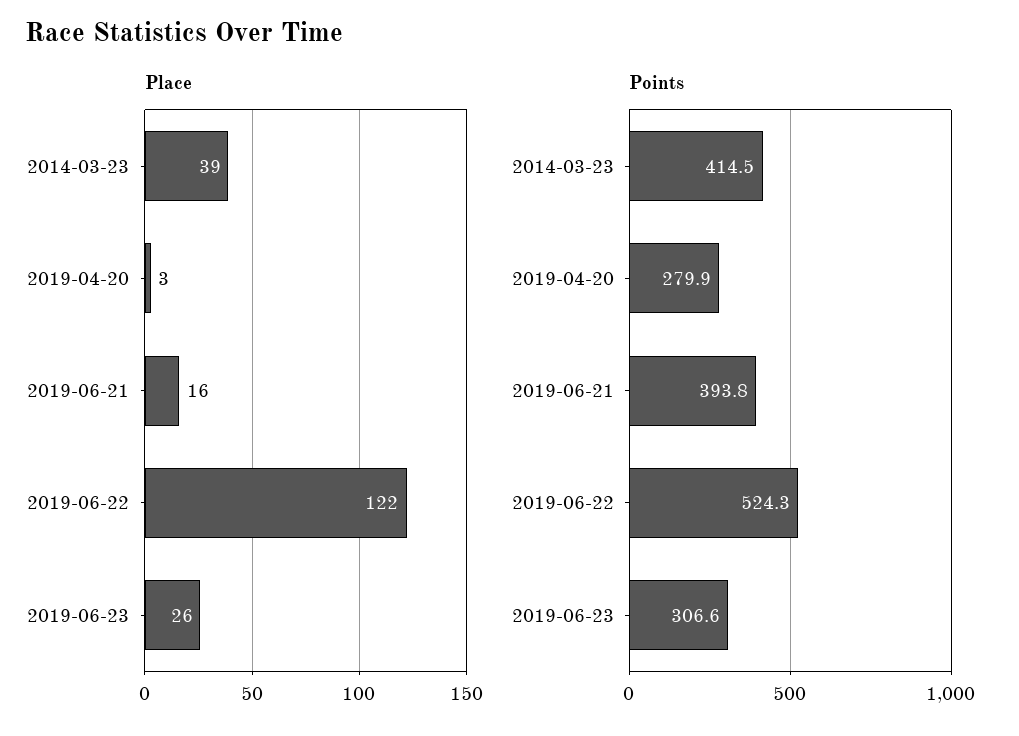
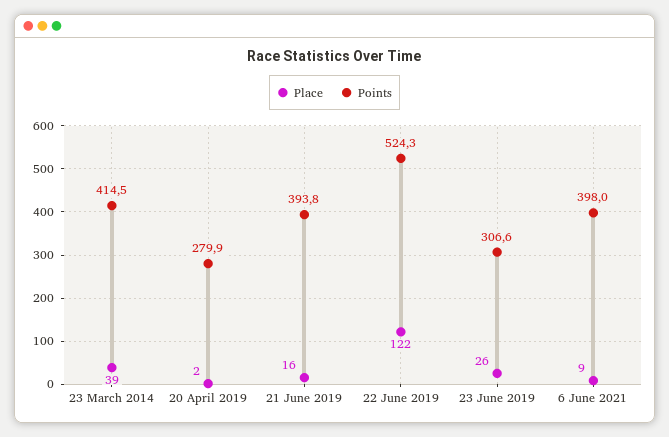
Place, 2019-04-20: 3 -> 2
Place, 6 June 2021: none -> 9
Points, 6 June 2021: none -> 398

